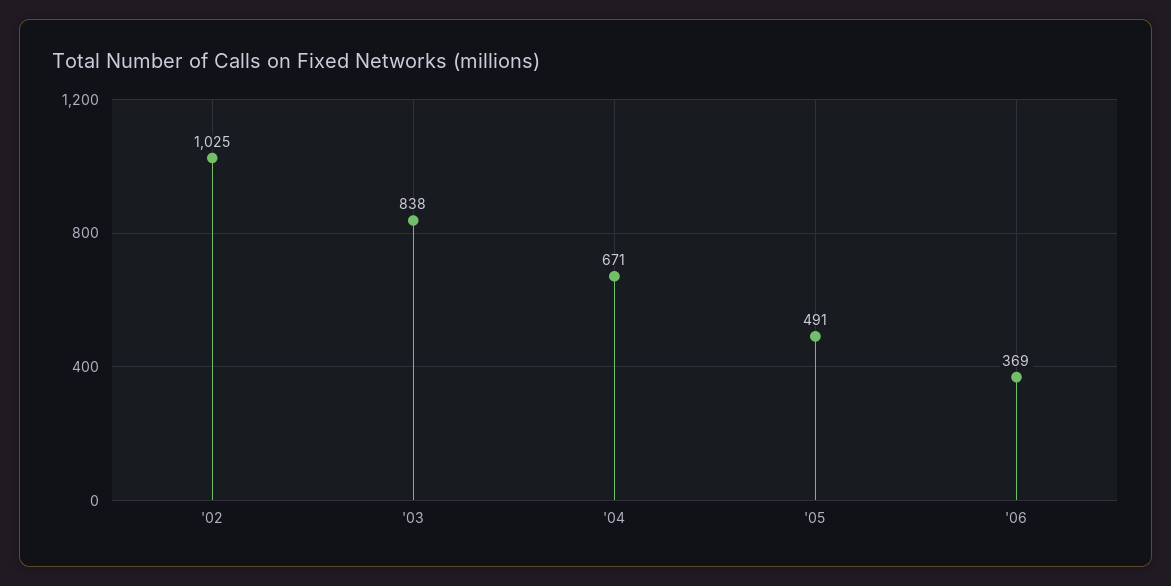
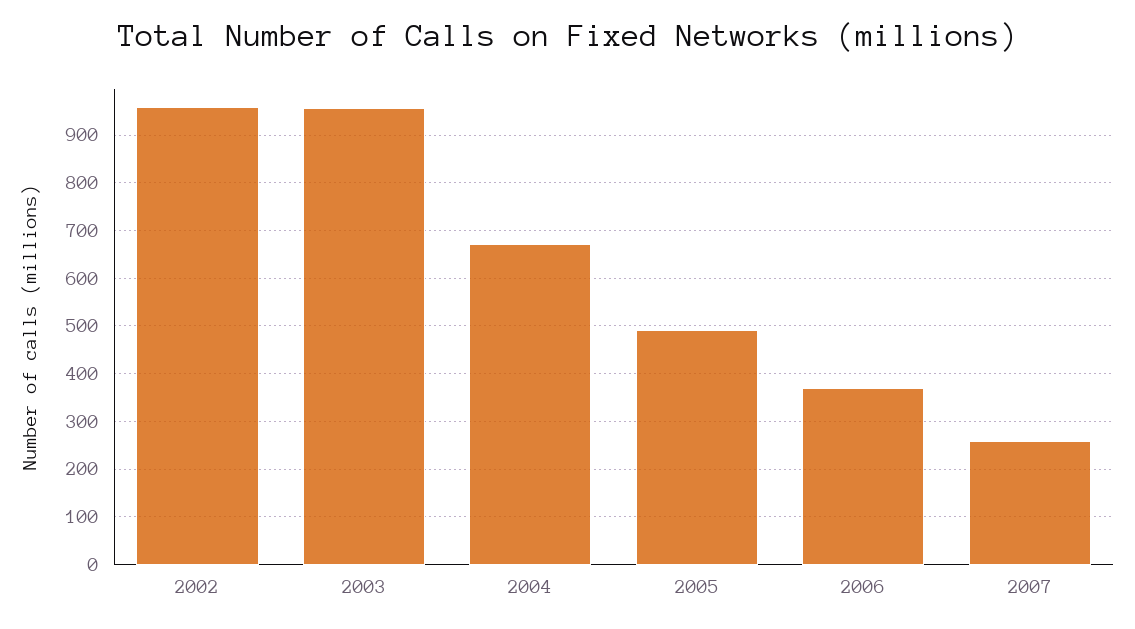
'02: 1025 -> 960
'03: 838 -> 960
2007: none -> 260

